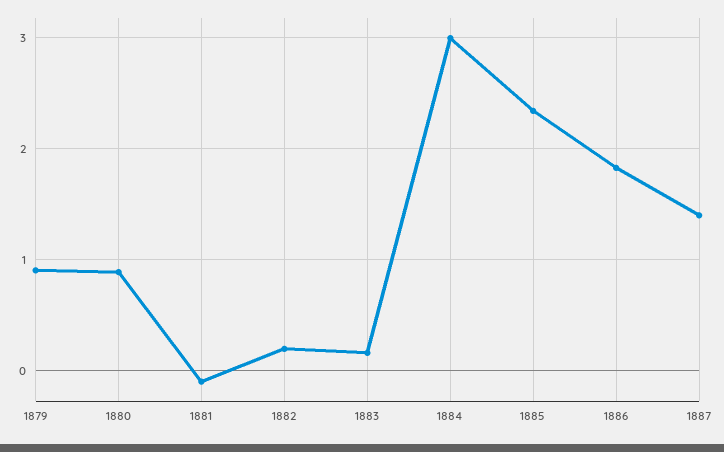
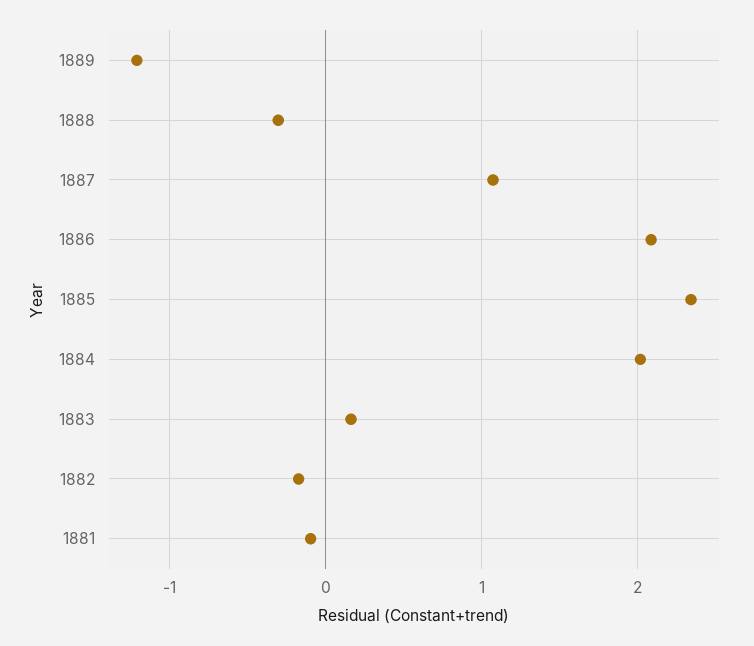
1879: 0.9 -> none
1880: 0.9 -> none
1882: 0.2 -> -0.2
1884: 3 -> 2
1886: 1.8 -> 2.1
1887: 1.4 -> 1.1
1889: none -> -1.2
1888: none -> -0.3

